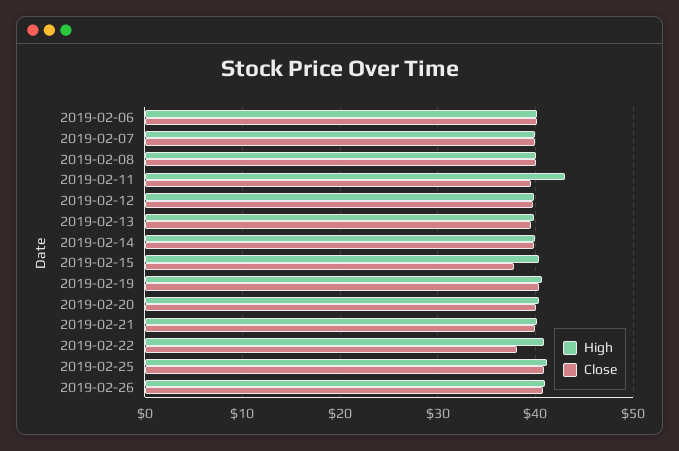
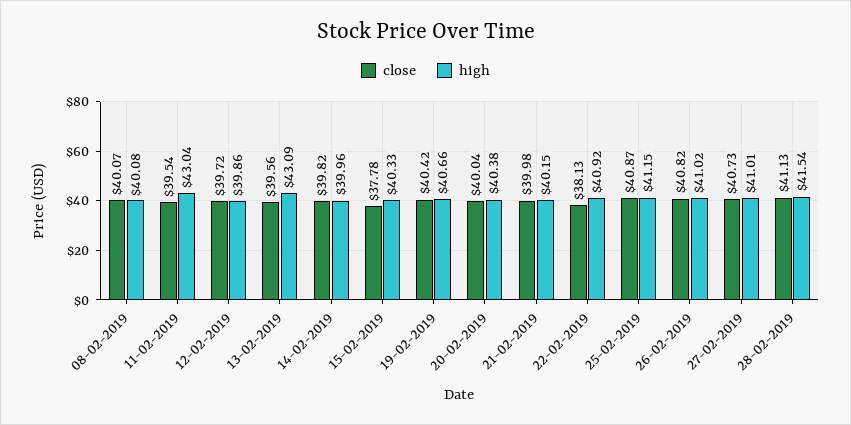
High, 2019-02-06: 40 -> none
Close, 2019-02-06: 40 -> none
High, 2019-02-07: 40 -> none
Close, 2019-02-07: 40 -> none
High, 2019-02-13: 40 -> 43.09
Close, 27-02-2019: none -> 40.73
High, 27-02-2019: none -> 41.01
Close, 28-02-2019: none -> 41.13
High, 28-02-2019: none -> 41.54

